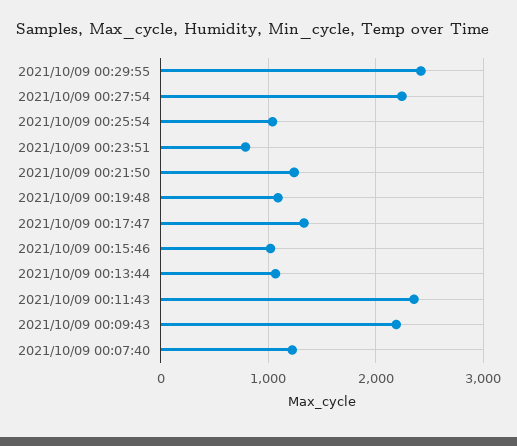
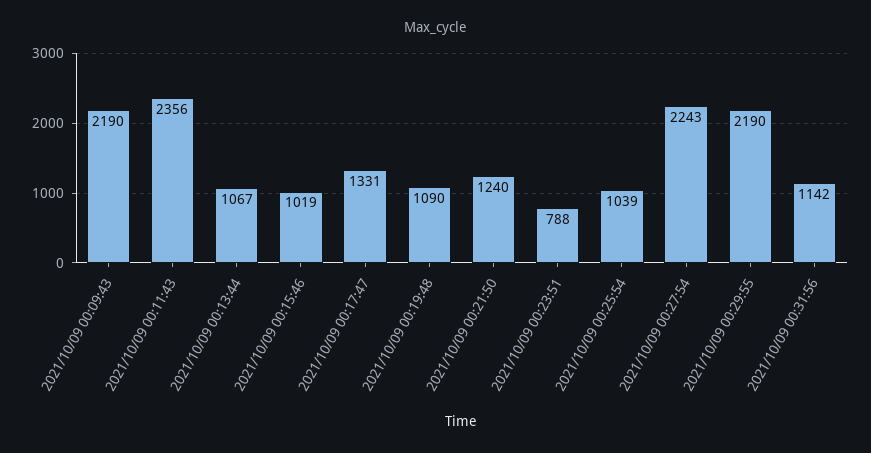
2021/10/09 00:29:55: 2400 -> 2190
2021/10/09 00:07:40: 1200 -> none
2021/10/09 00:31:56: none -> 1142

